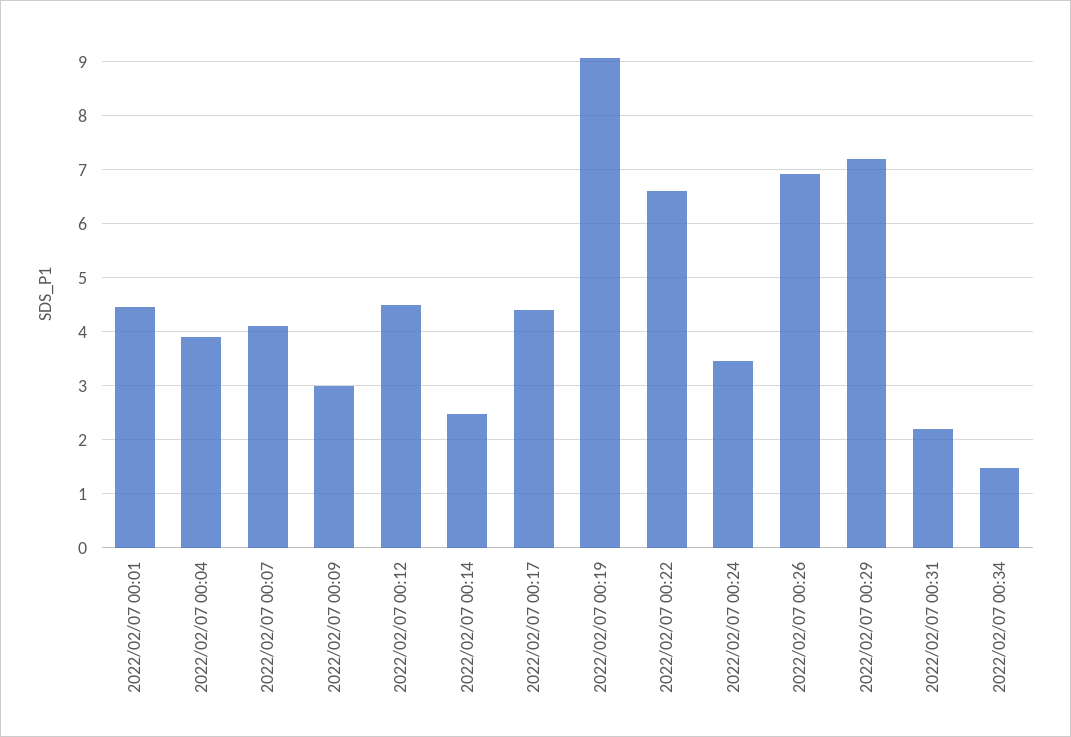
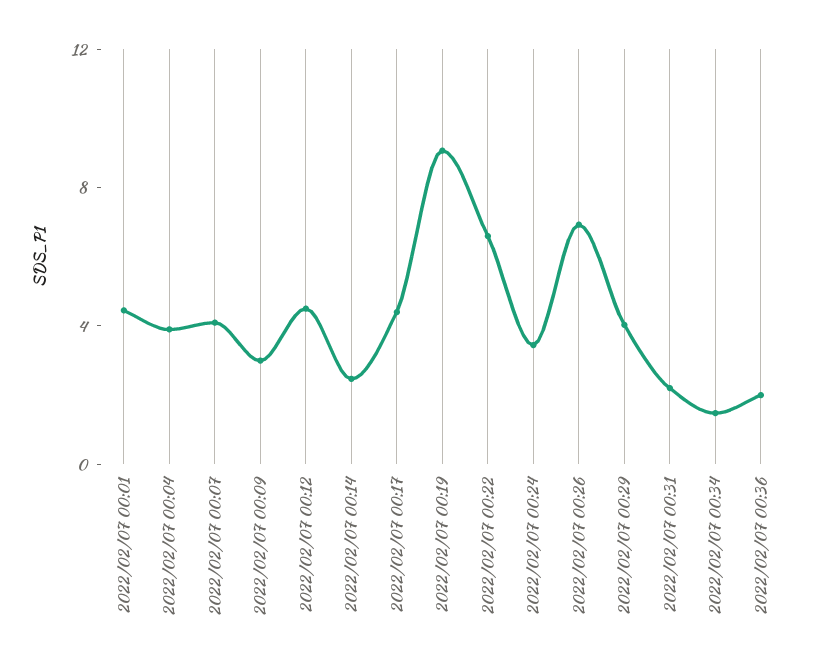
2022/02/07 00:29: 7.2 -> 4
2022/02/07 00:36: none -> 2

